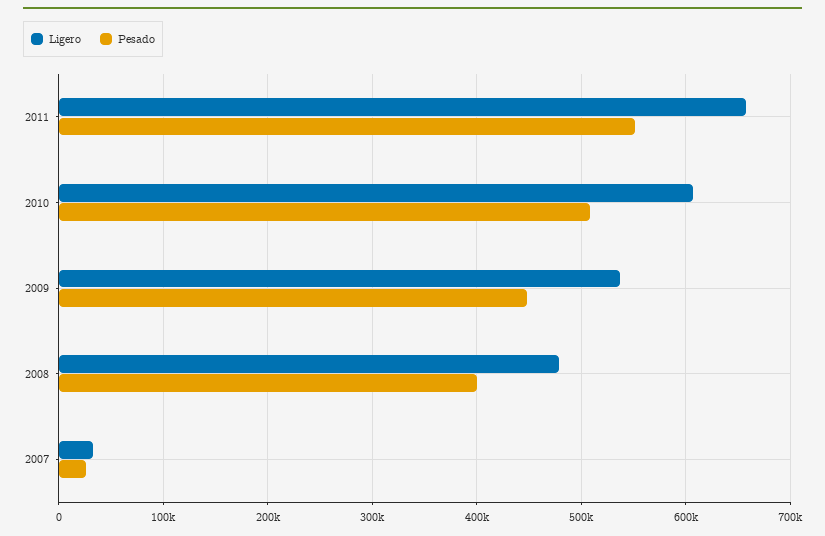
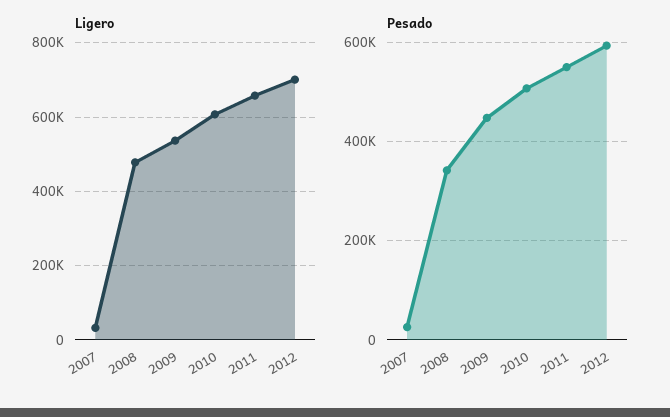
Pesado, 2008: 400000 -> 340000
Ligero, 2012: none -> 700000
Pesado, 2012: none -> 600000

